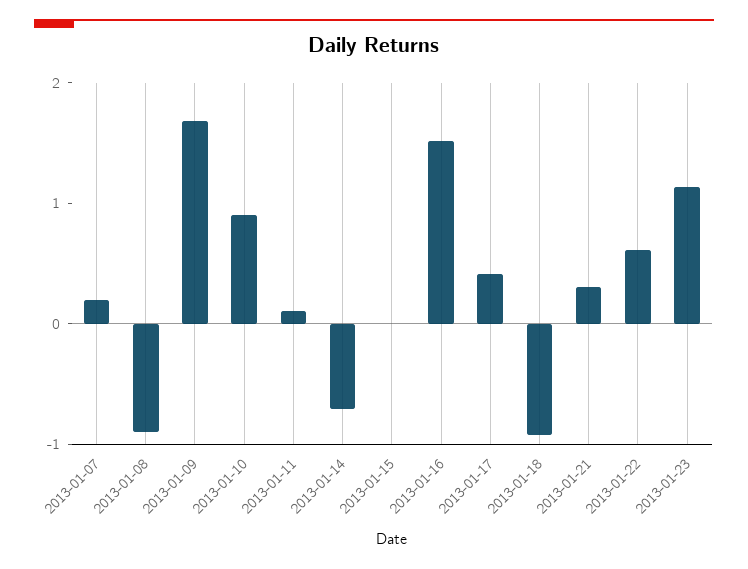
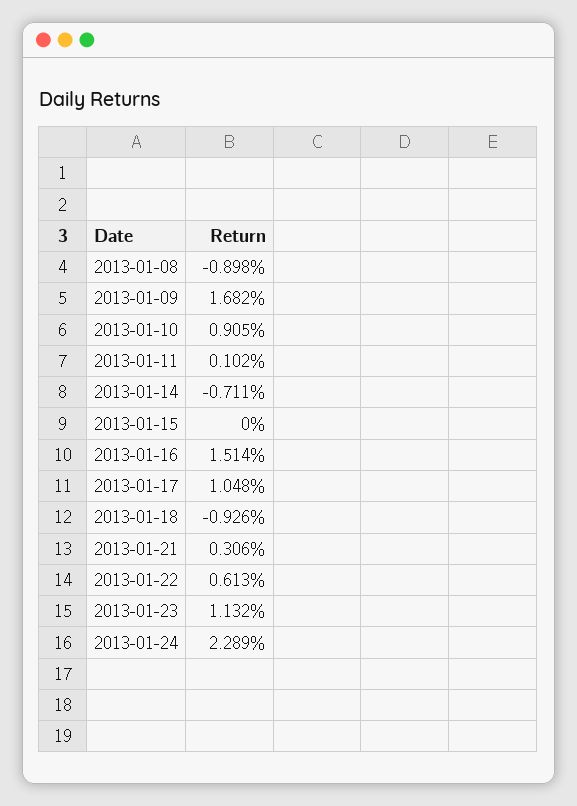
2013-01-07: 0.2 -> none
2013-01-17: 0.4 -> 1.048
2013-01-24: none -> 2.289

